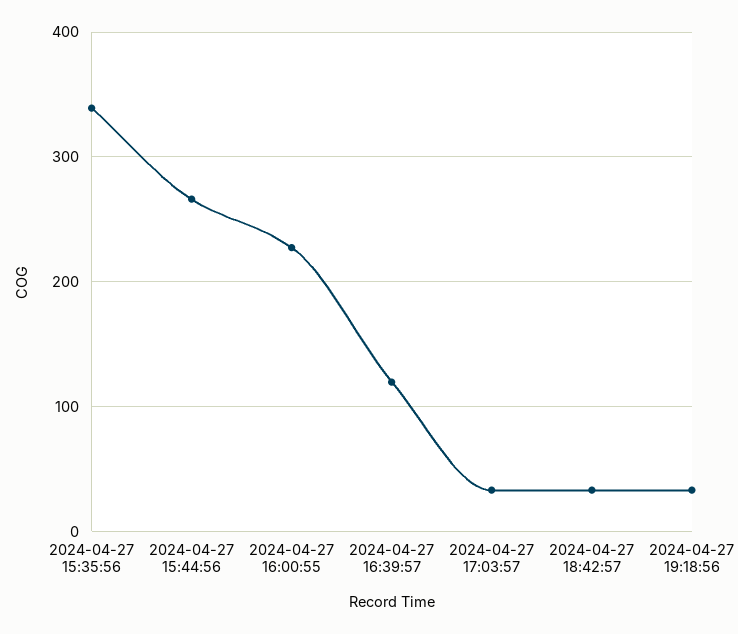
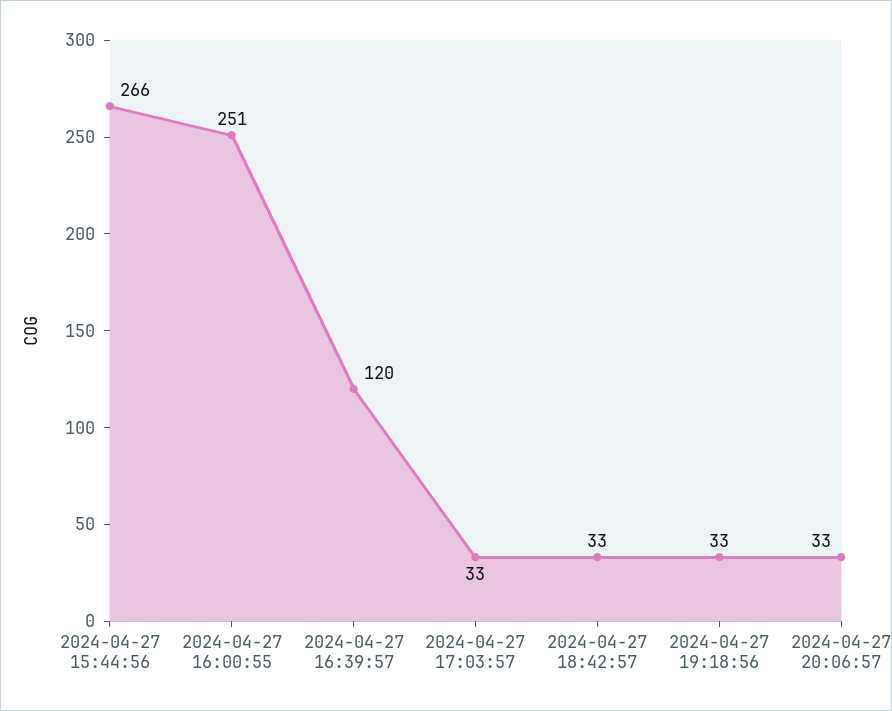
2024-04-27 15:35:56: 340 -> none
2024-04-27 16:00:55: 230 -> 251
2024-04-27 20:06:57: none -> 33

